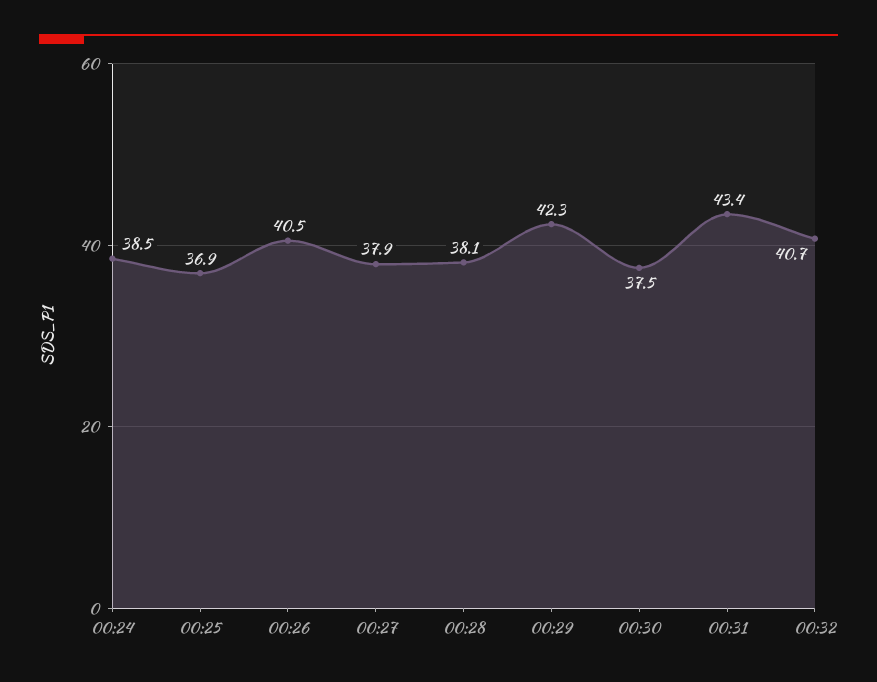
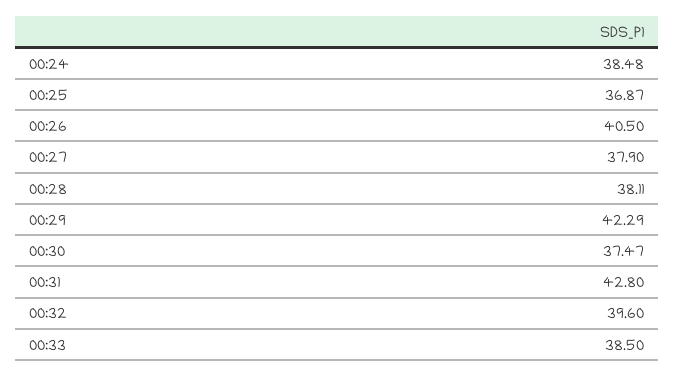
00:31: 43.4 -> 42.8
00:32: 40.7 -> 39.6
00:33: none -> 38.5

